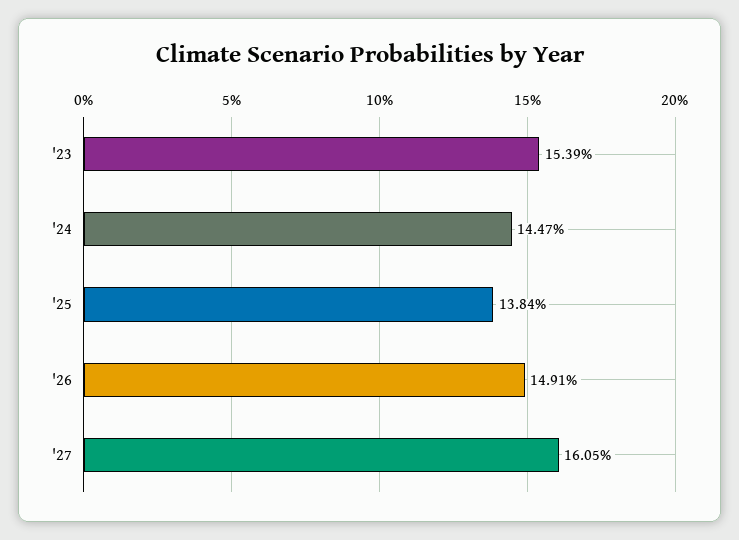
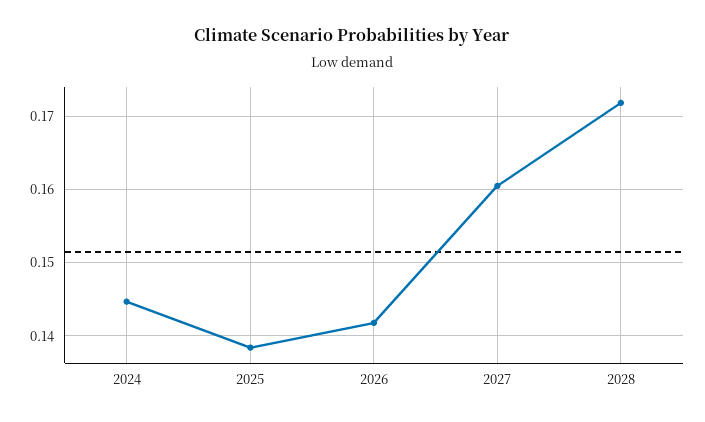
'23: 0.1539 -> none
'26: 0.1491 -> 0.142
2028: none -> 0.172

